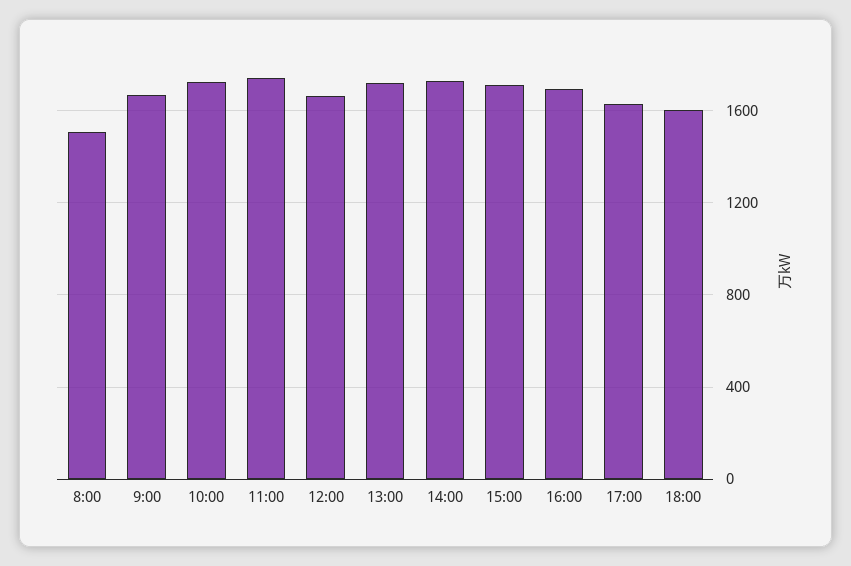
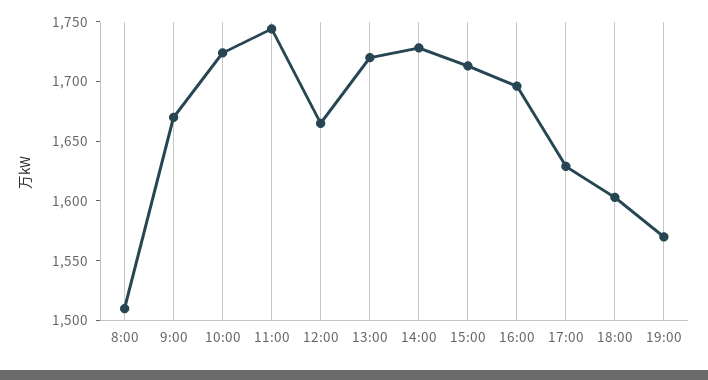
19:00: none -> 1570

